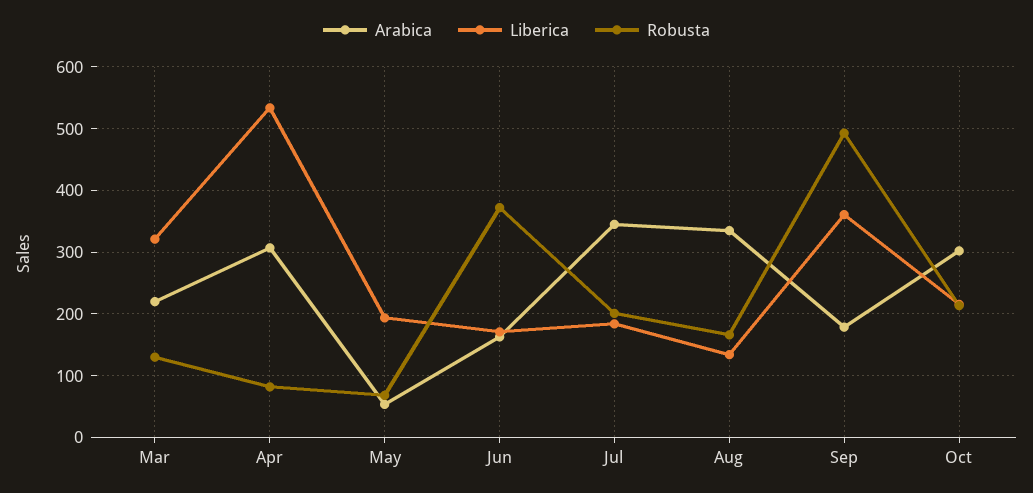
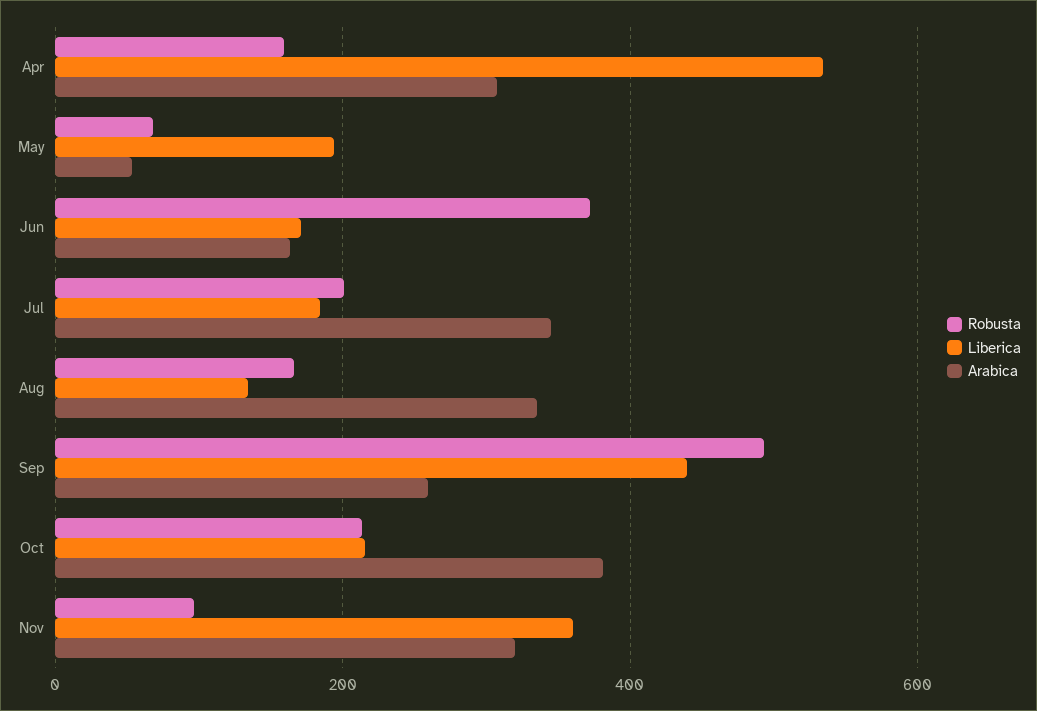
Arabica, Mar: 220 -> none
Liberica, Mar: 320 -> none
Robusta, Mar: 130 -> none
Robusta, Apr: 80 -> 160
Arabica, Sep: 180 -> 260
Liberica, Sep: 360 -> 440
Arabica, Oct: 300 -> 380
Robusta, Nov: none -> 100
Liberica, Nov: none -> 360
Arabica, Nov: none -> 320

